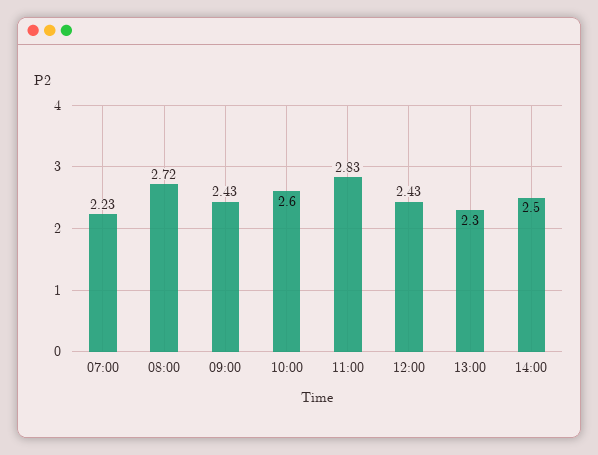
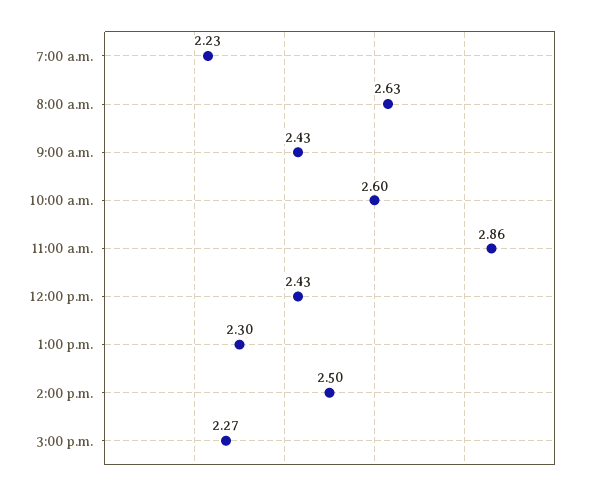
08:00: 2.72 -> 2.63
11:00: 2.83 -> 2.86
3:00 p.m.: none -> 2.27

